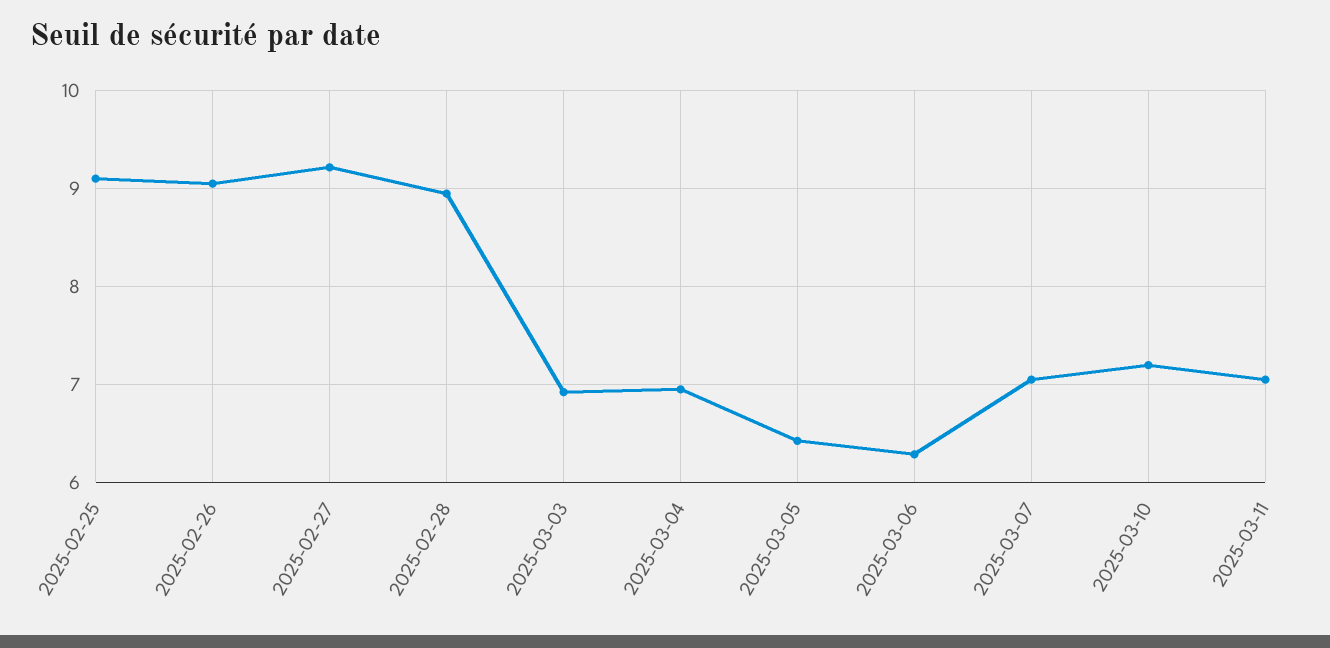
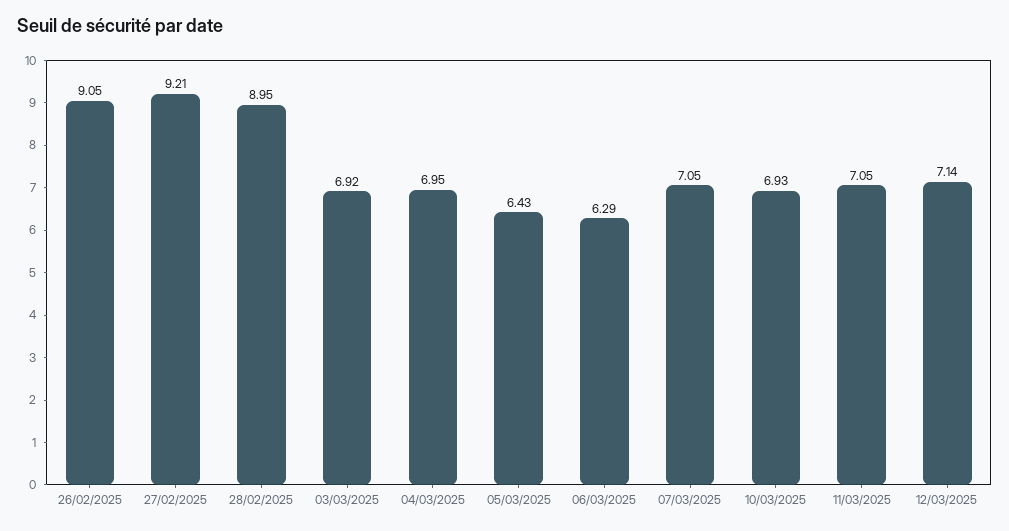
2025-02-25: 9.1 -> none
2025-03-10: 7.2 -> 6.93
12/03/2025: none -> 7.14

